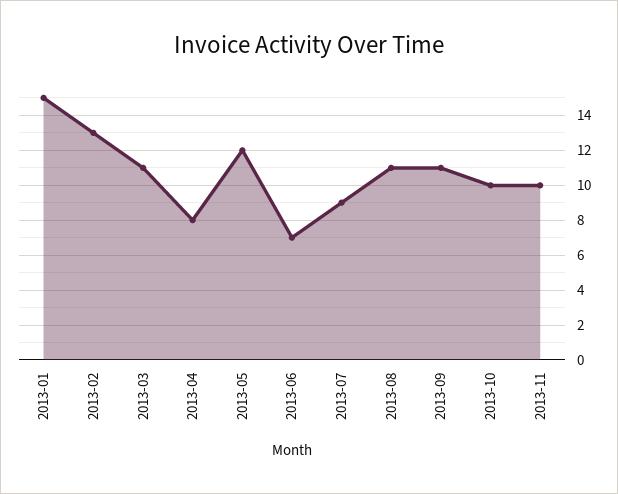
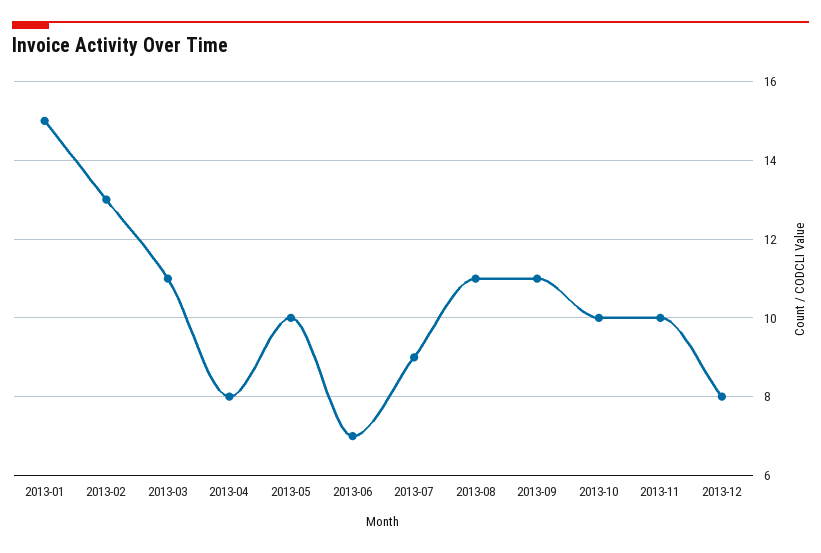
2013-05: 12 -> 10
2013-12: none -> 8

